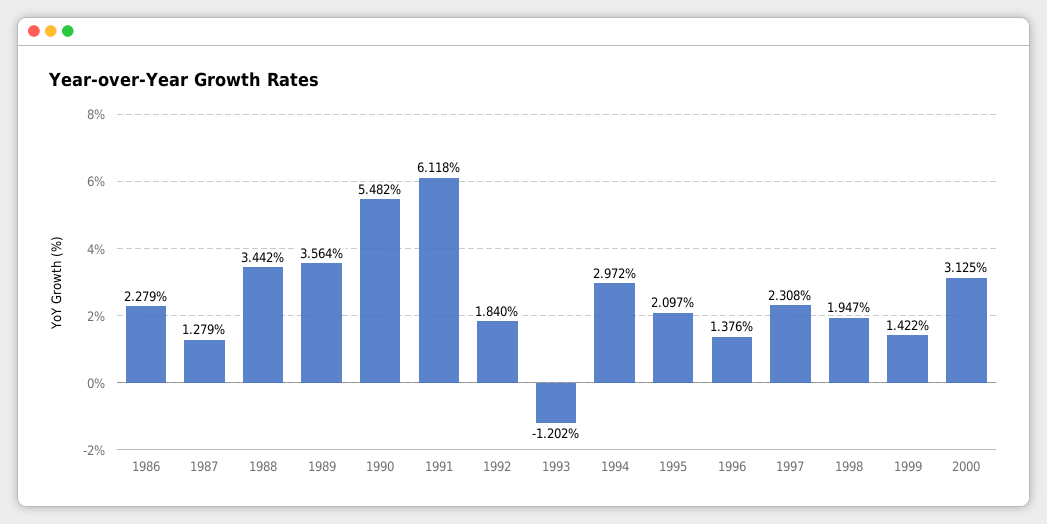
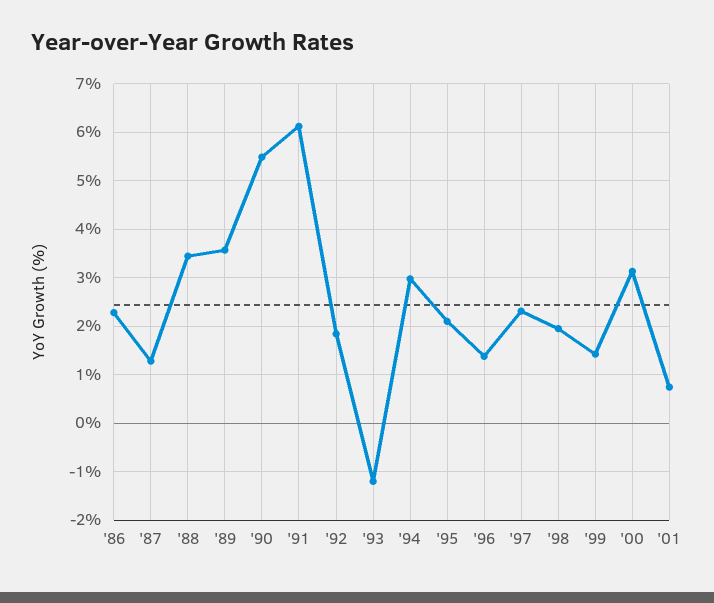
'01: none -> 0.8

